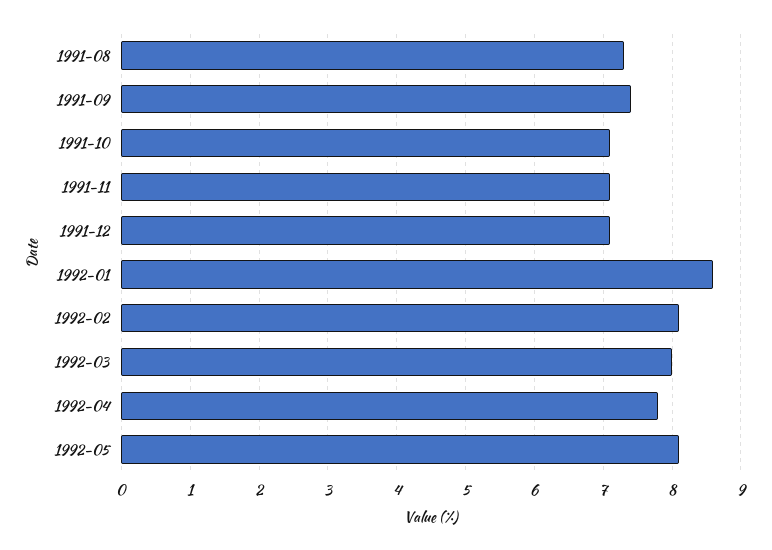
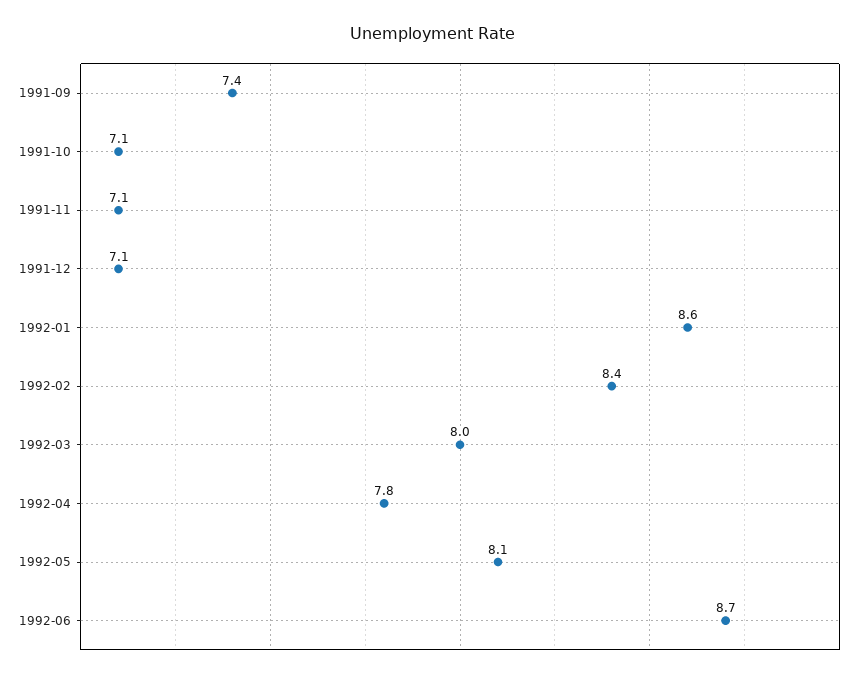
1991-08: 7.3 -> none
1992-02: 8.1 -> 8.4
1992-06: none -> 8.7

